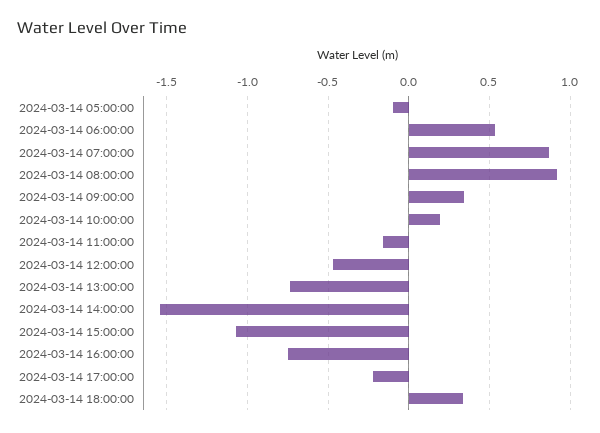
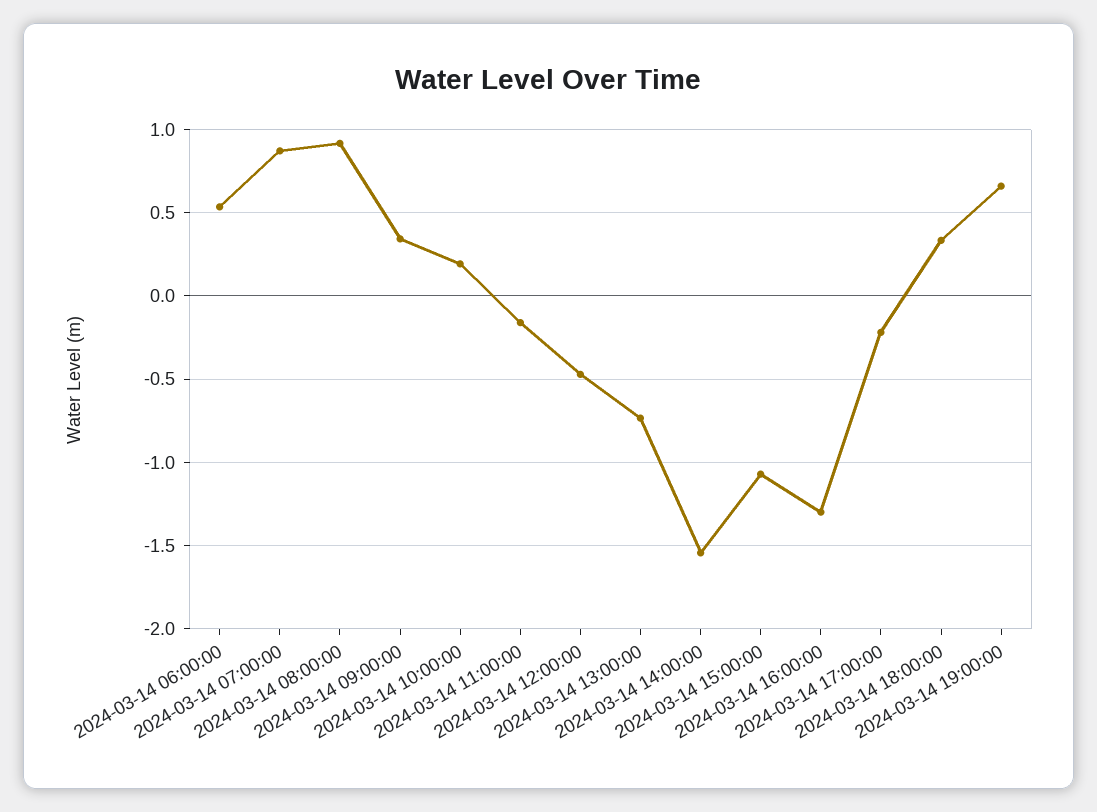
2024-03-14 05:00:00: -0.1 -> none
2024-03-14 16:00:00: -0.75 -> -1.3
2024-03-14 19:00:00: none -> 0.65

